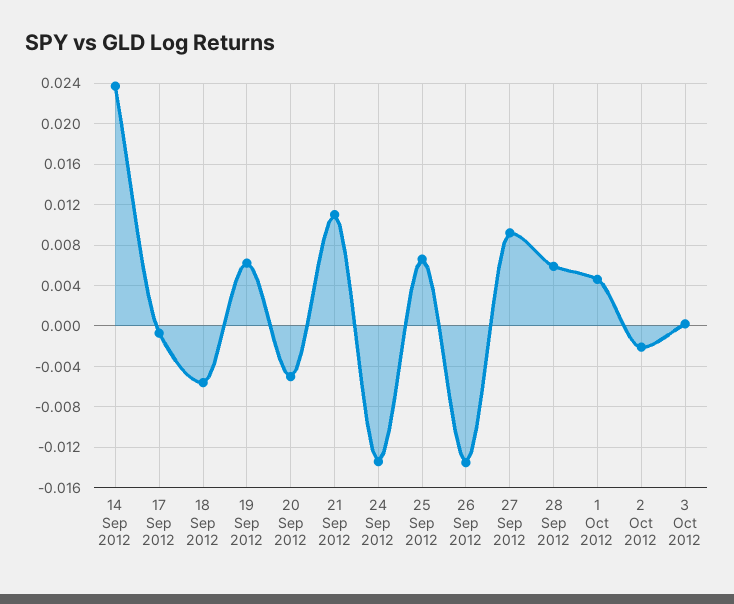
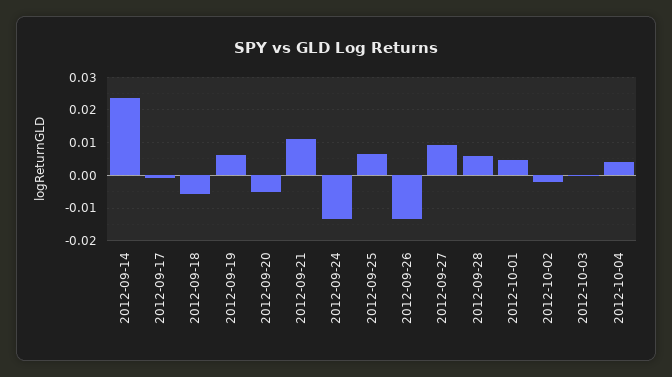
2012-10-04: none -> 0.004

